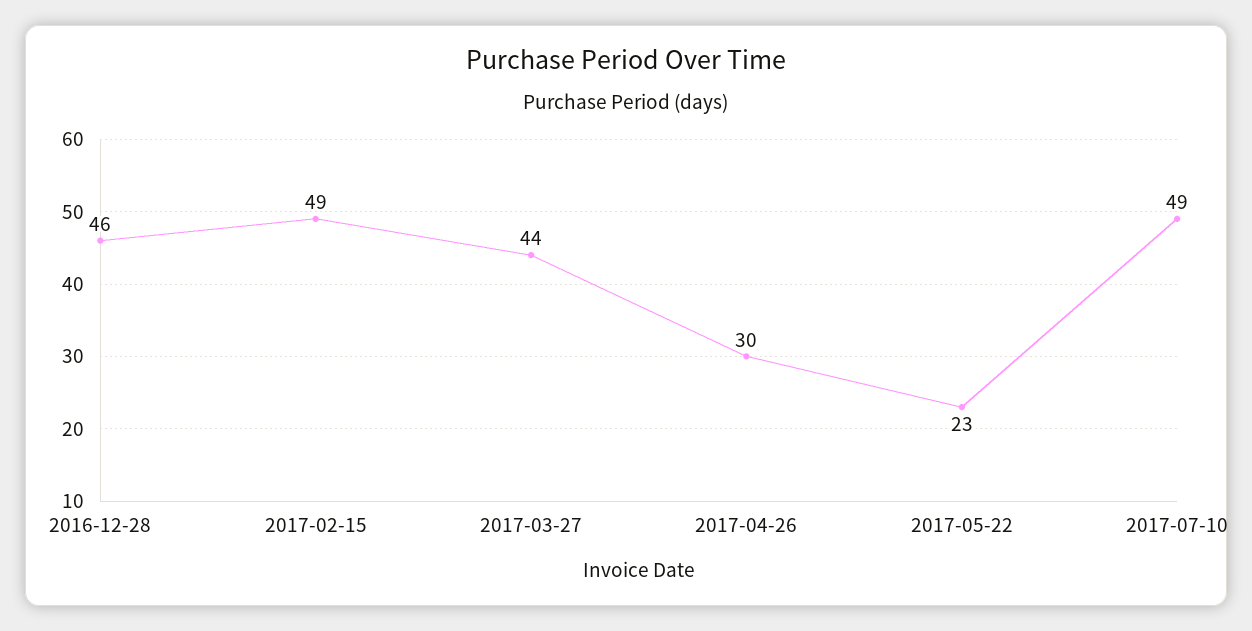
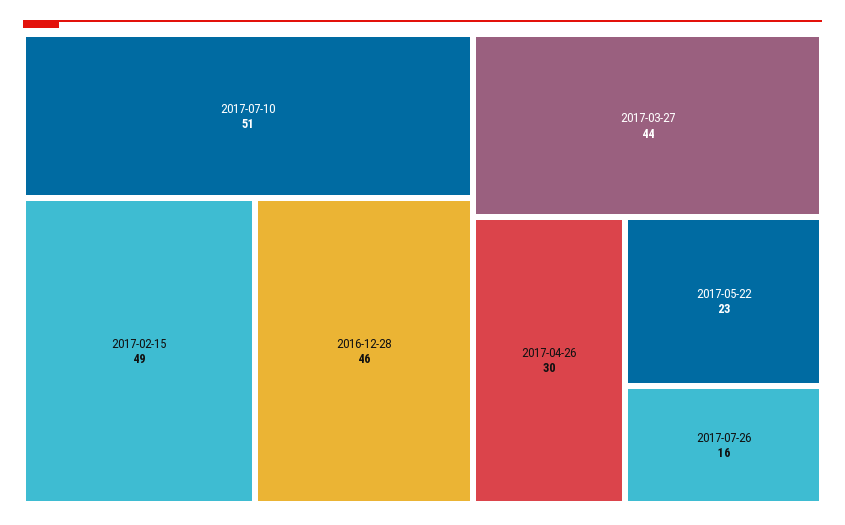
2017-07-10: 49 -> 51
2017-07-26: none -> 16

